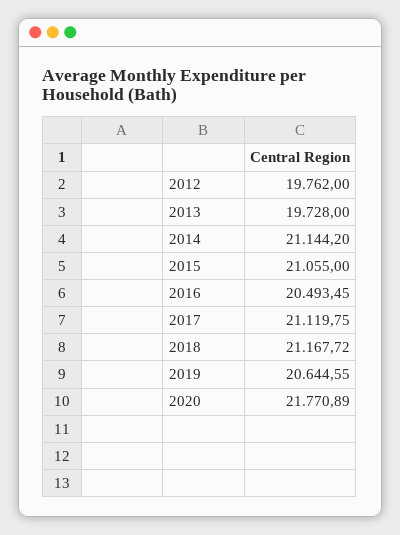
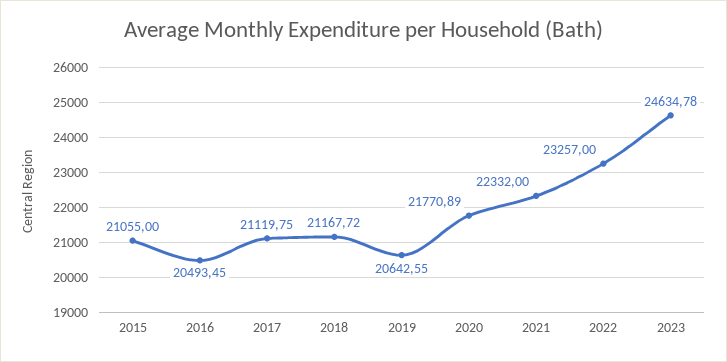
2012: 19762 -> none
2013: 19728 -> none
2014: 21144.2 -> none
2019: 20644.55 -> 20642.55
2021: none -> 22332
2022: none -> 23257
2023: none -> 24634.78

